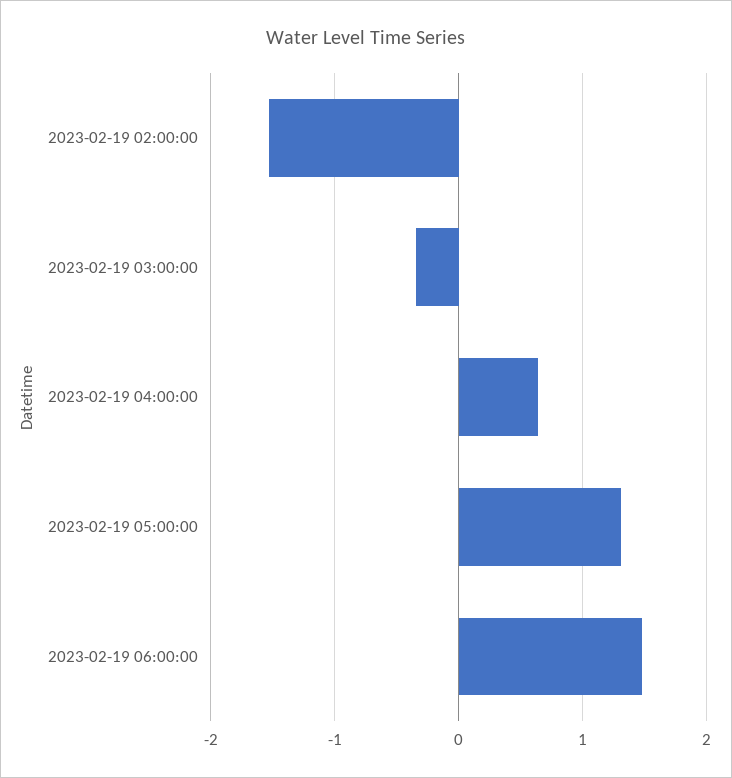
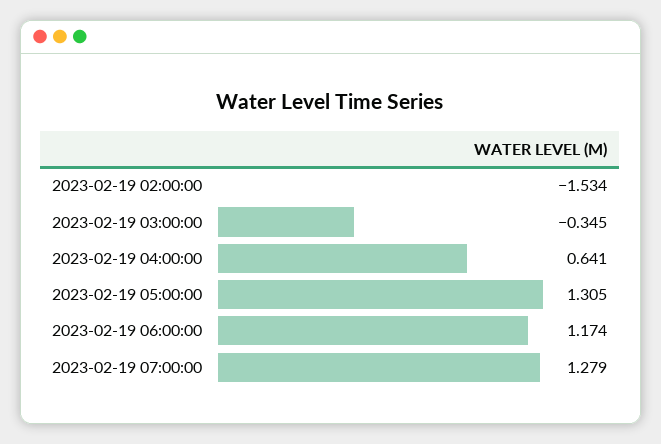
2023-02-19 06:00:00: 1.5 -> 1.174
2023-02-19 07:00:00: none -> 1.279

